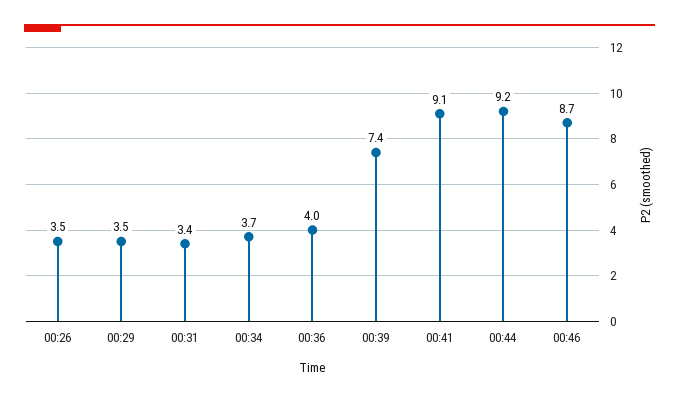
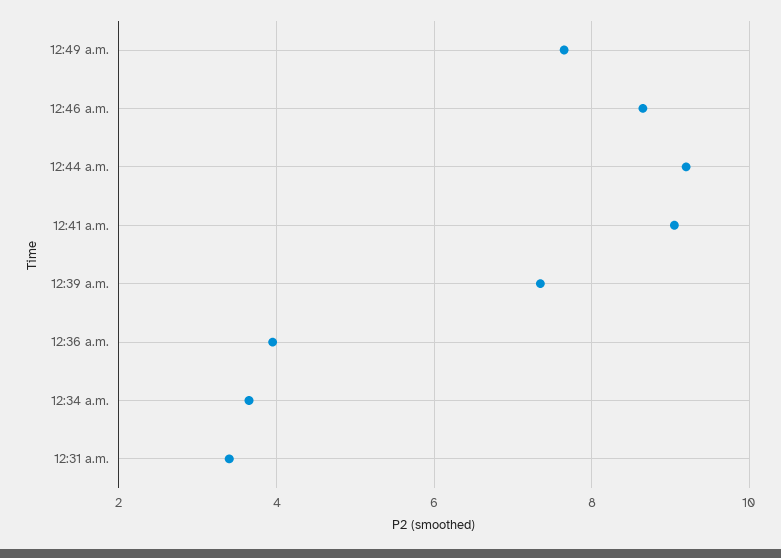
00:26: 3.5 -> none
00:29: 3.5 -> none
12:49 a.m.: none -> 7.6

